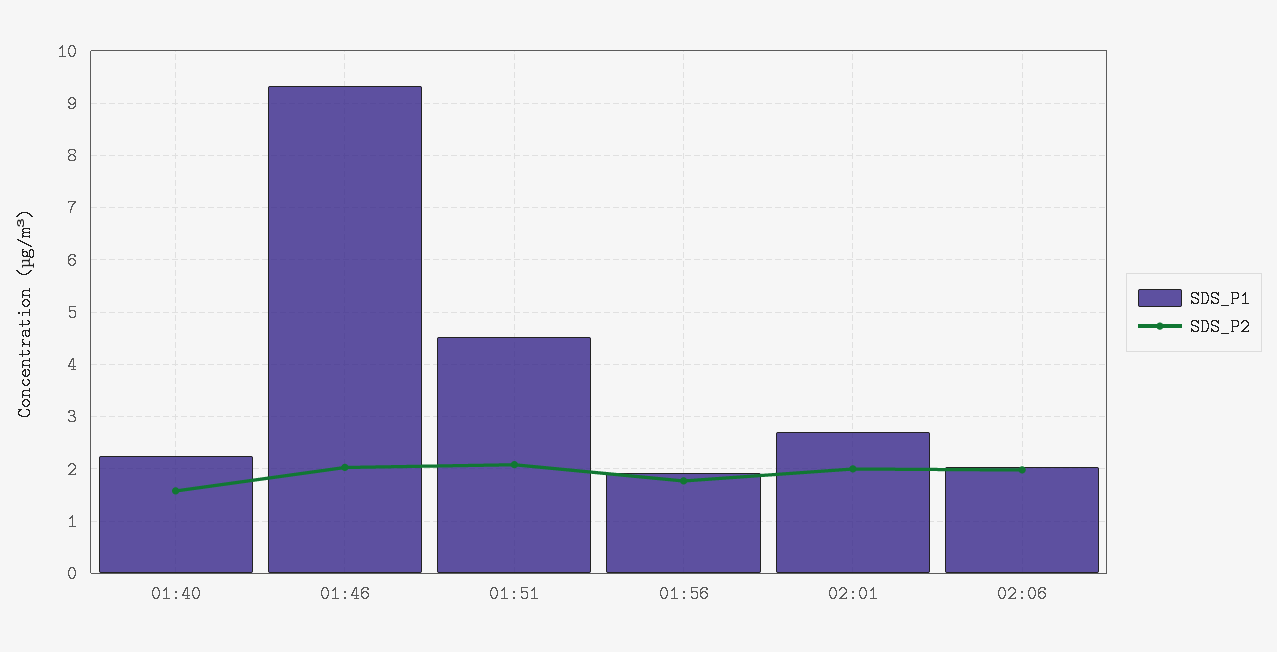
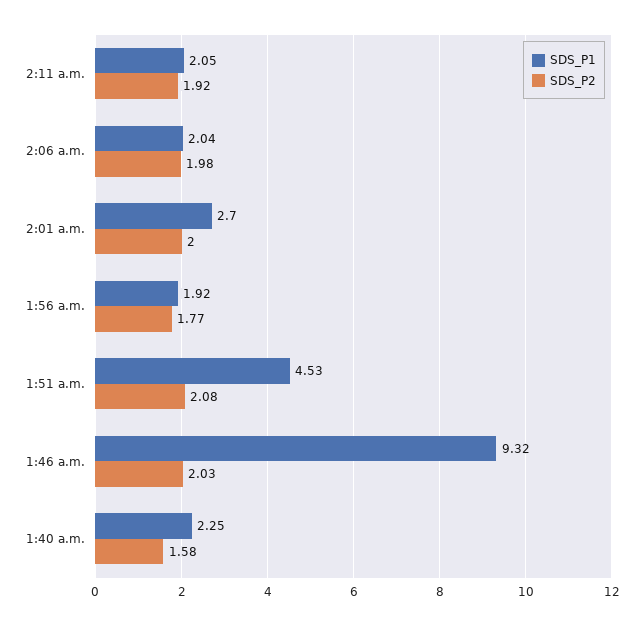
SDS_P1, 2:11 a.m.: none -> 2.05
SDS_P2, 2:11 a.m.: none -> 1.92

